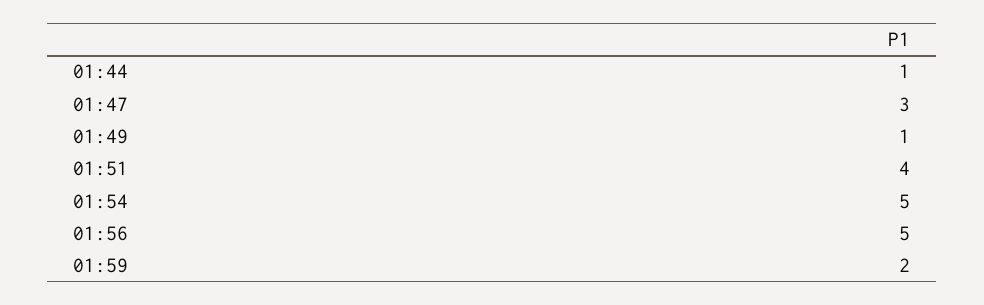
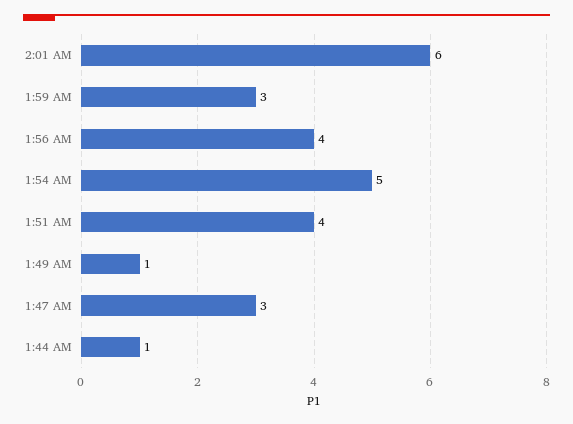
01:56: 5 -> 4
01:59: 2 -> 3
2:01 AM: none -> 6

